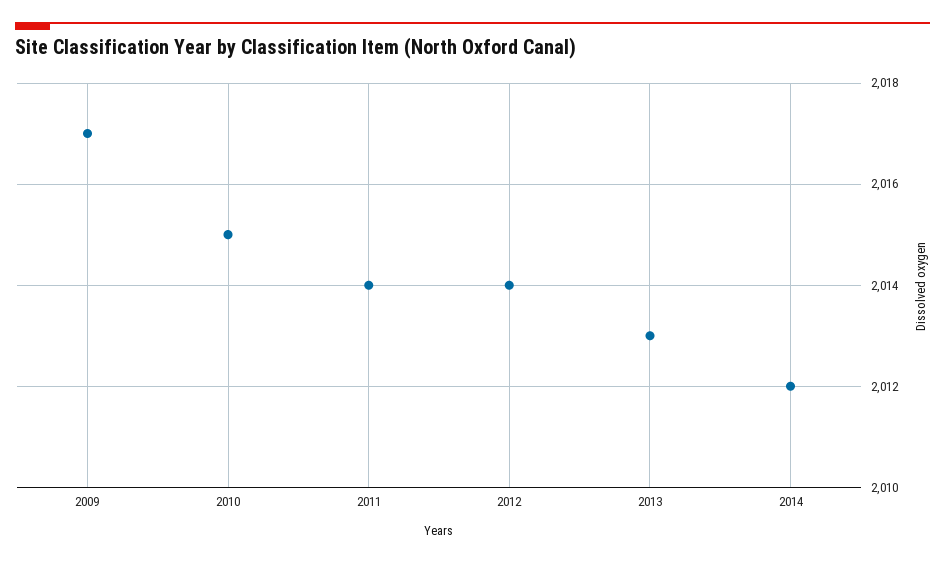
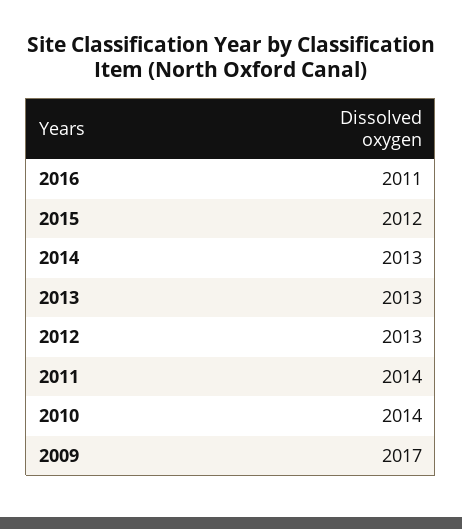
2010: 2015 -> 2014
2012: 2014 -> 2013
2014: 2012 -> 2013
2016: none -> 2011
2015: none -> 2012

